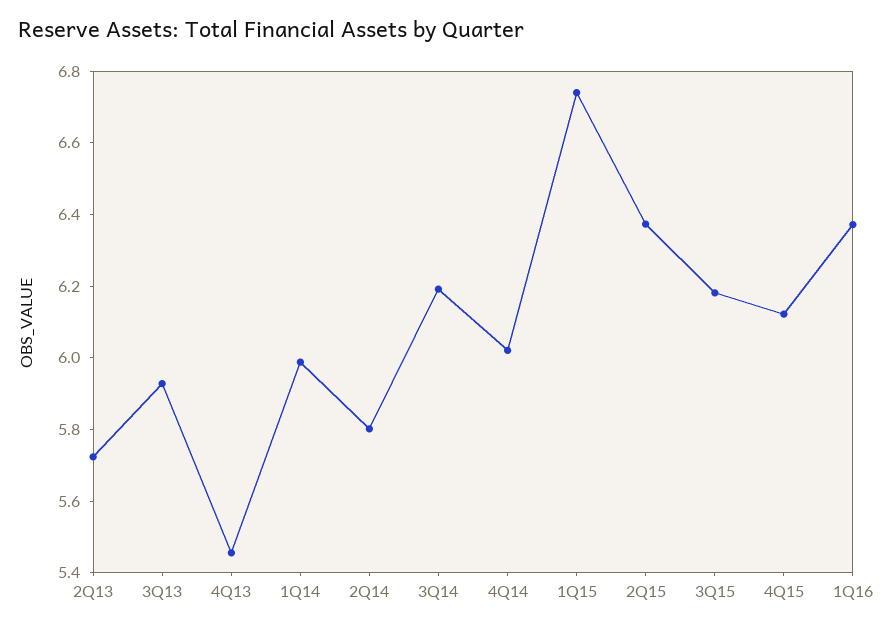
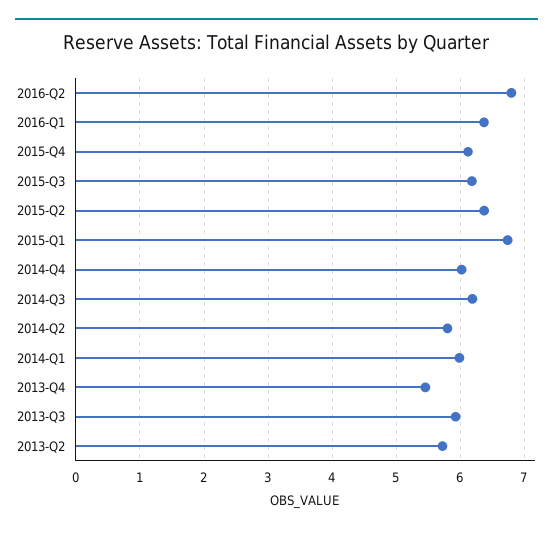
2016-Q2: none -> 6.8

